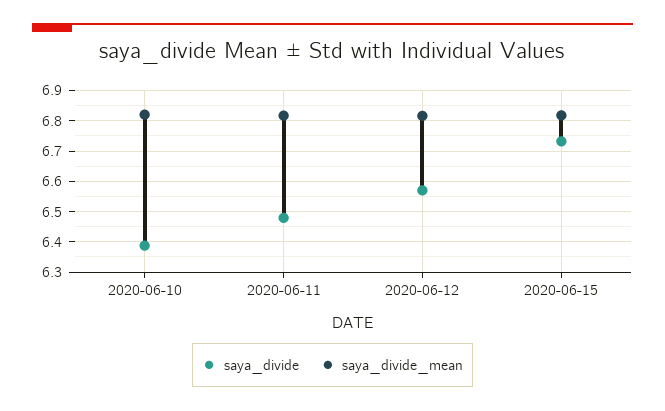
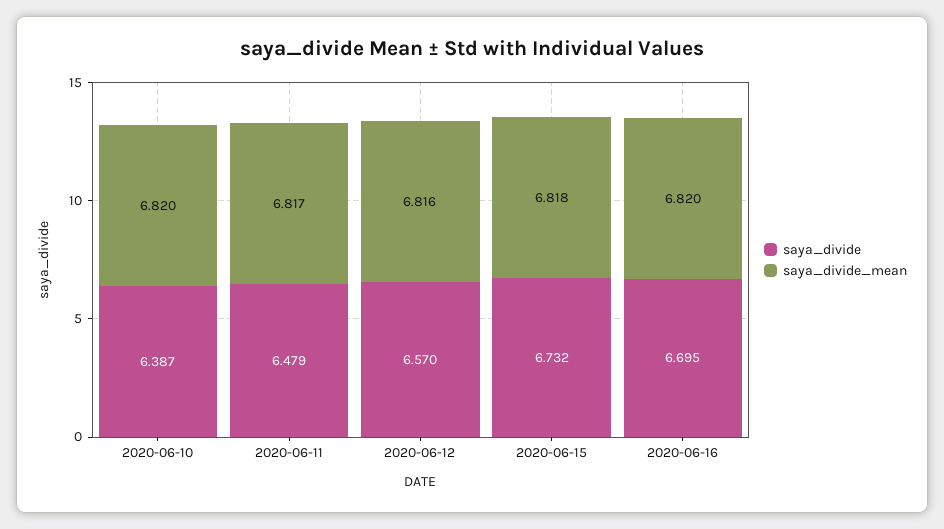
saya_divide, 2020-06-16: none -> 6.695
saya_divide_mean, 2020-06-16: none -> 6.82

